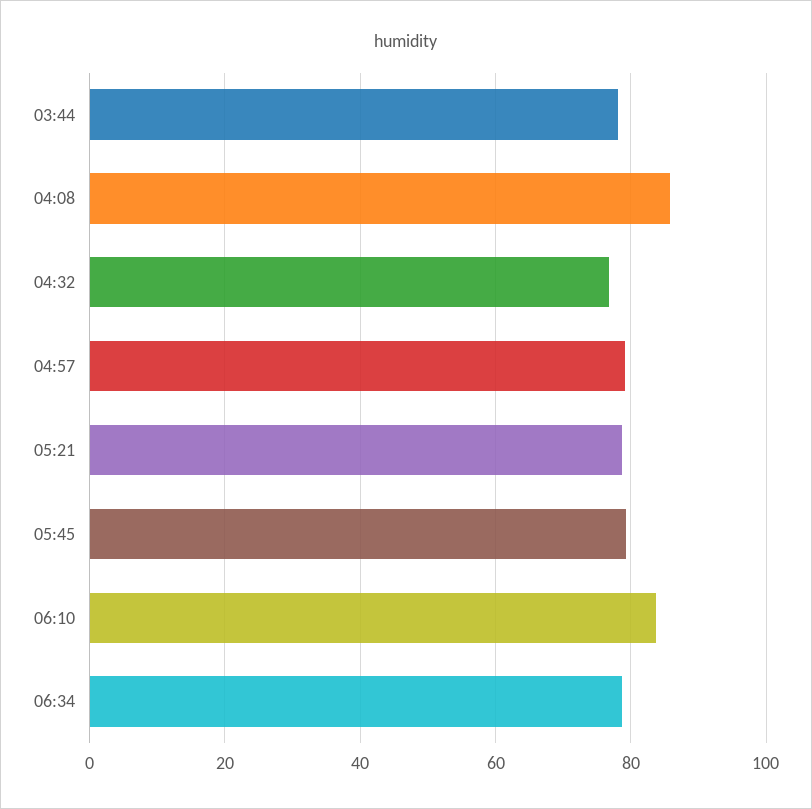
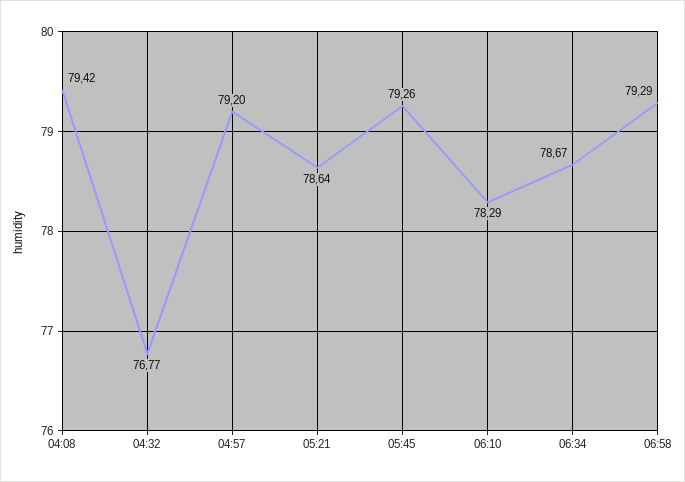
03:44: 78 -> none
04:08: 86 -> 79.42
06:10: 84 -> 78.29
06:58: none -> 79.29

